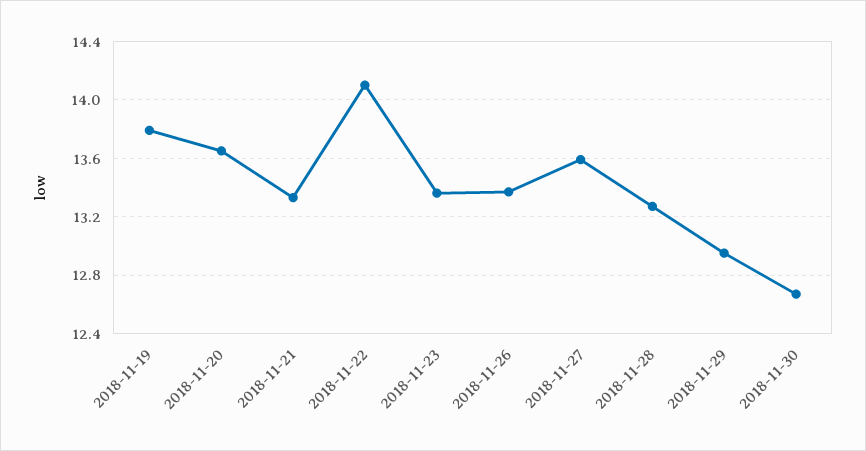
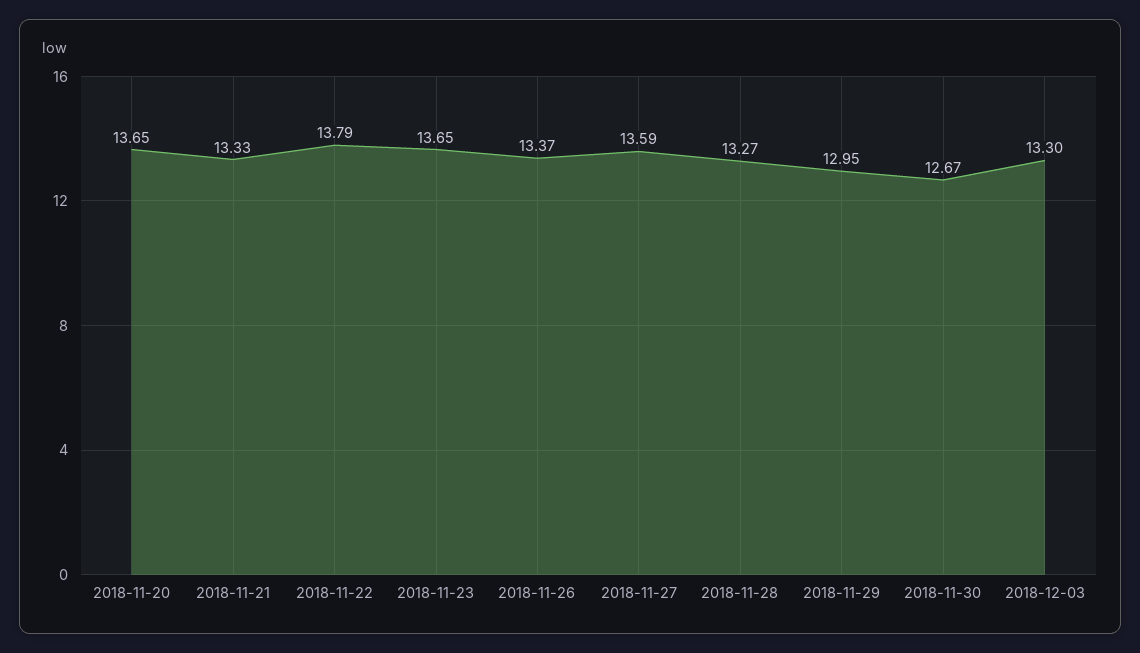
2018-11-19: 13.8 -> none
2018-11-22: 14.1 -> 13.79
2018-11-23: 13.35 -> 13.65
2018-12-03: none -> 13.3

